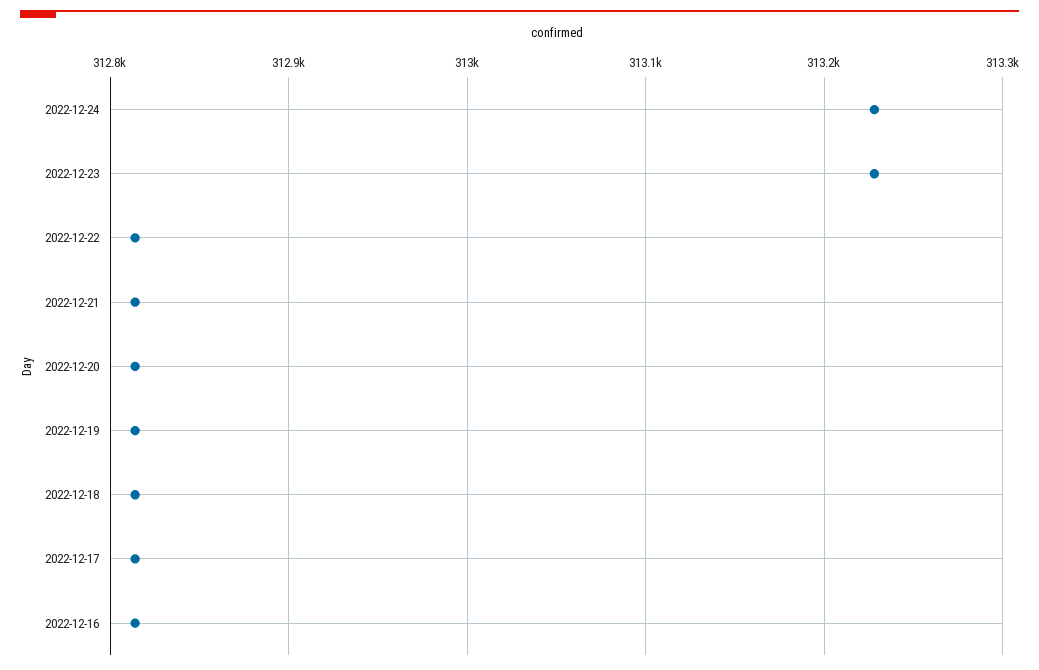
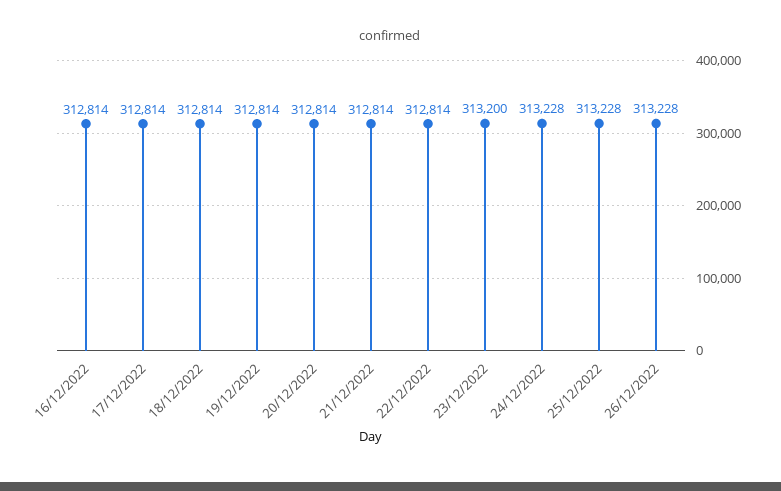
2022-12-23: 313230 -> 313200
25/12/2022: none -> 313228
26/12/2022: none -> 313228

